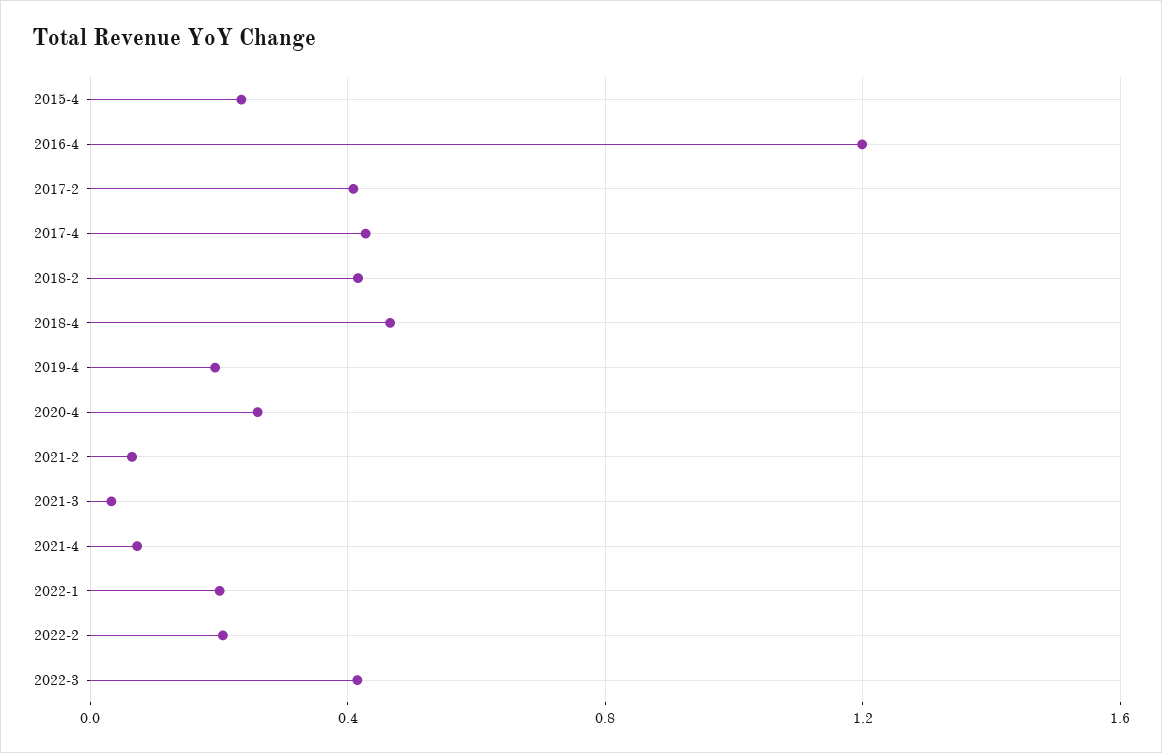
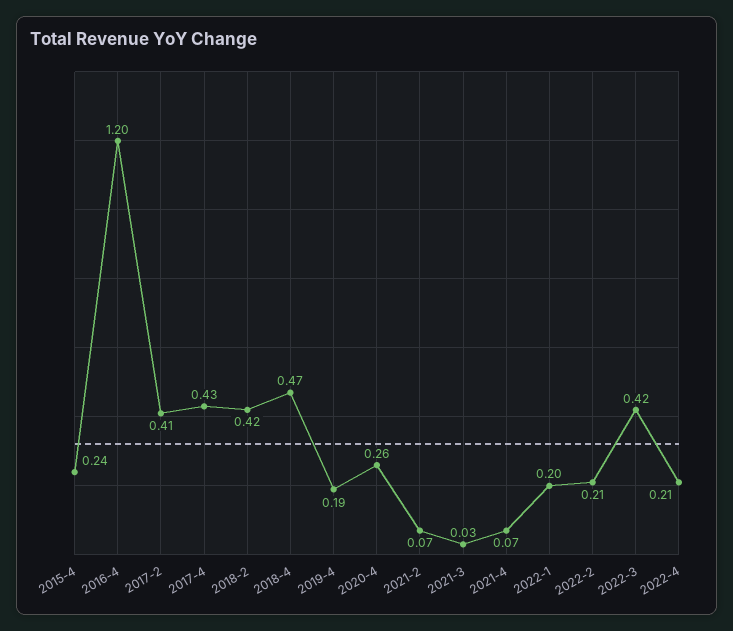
2022-4: none -> 0.21

